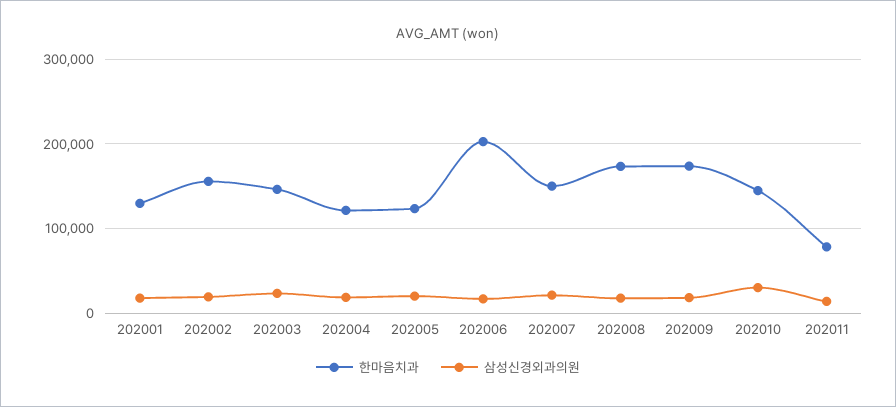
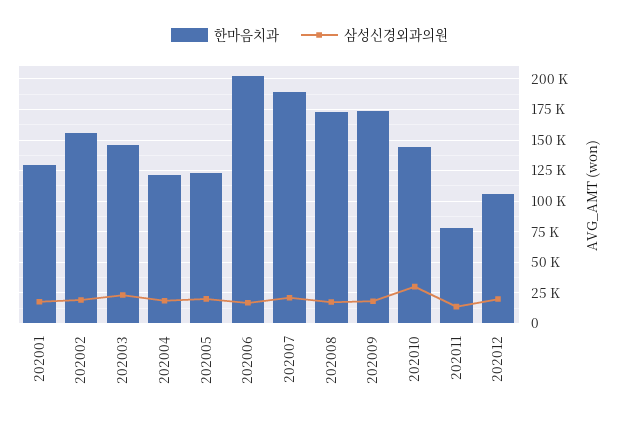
한마음치과, 202007: 150000 -> 190000
한마음치과, 202012: none -> 105000
삼성신경외과의원, 202012: none -> 20000

